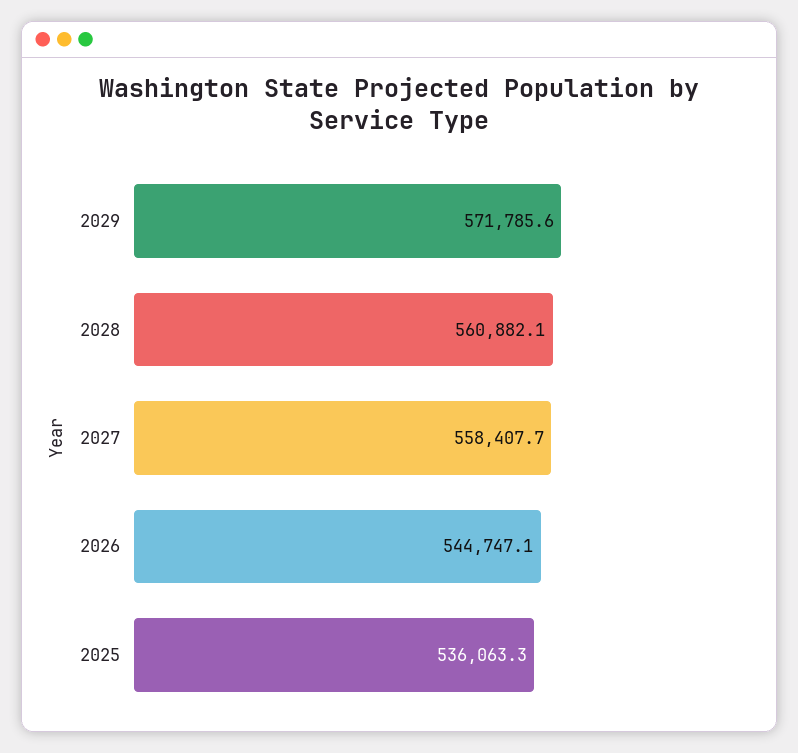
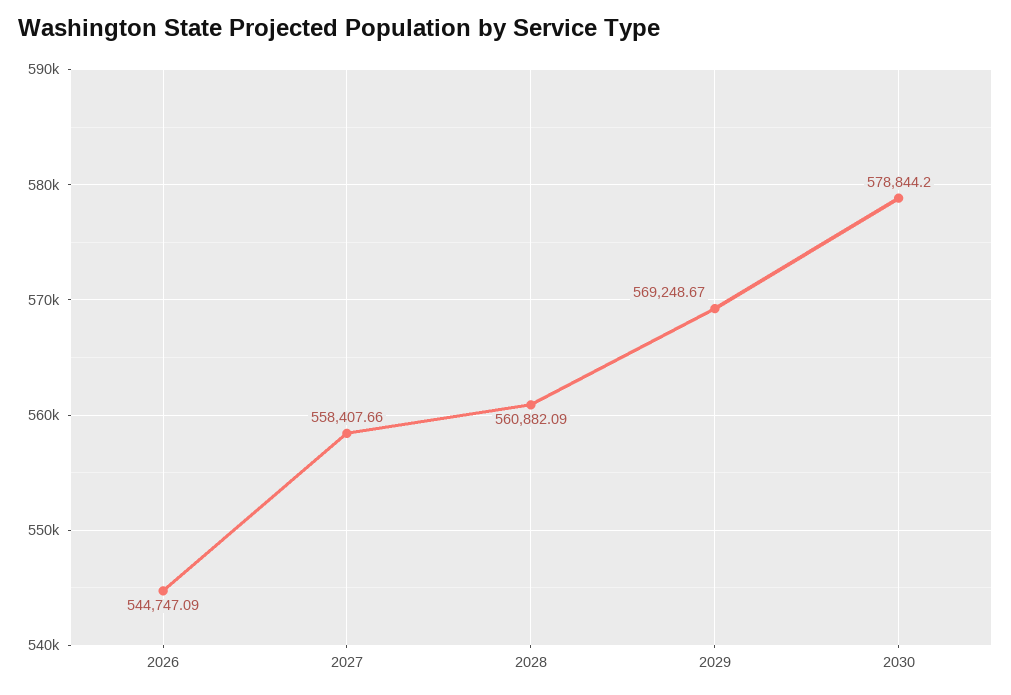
2029: 571785.6 -> 569248.67
2025: 536063.3 -> none
2030: none -> 578844.2

